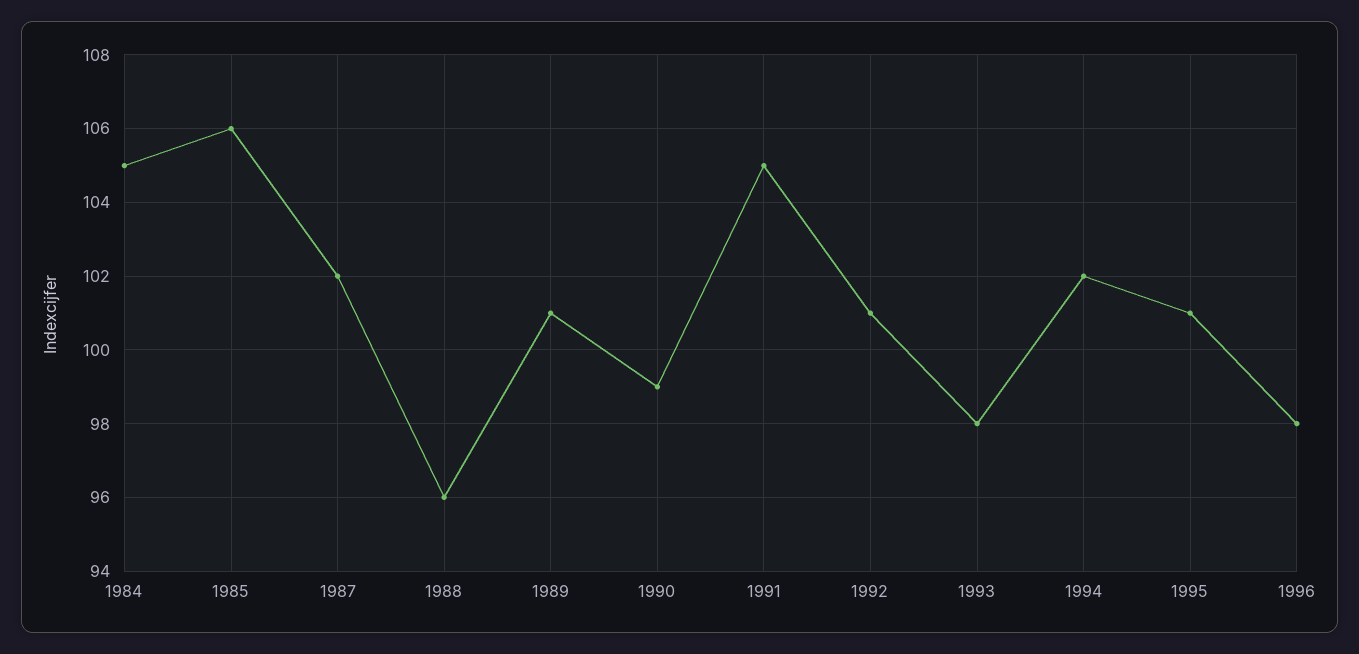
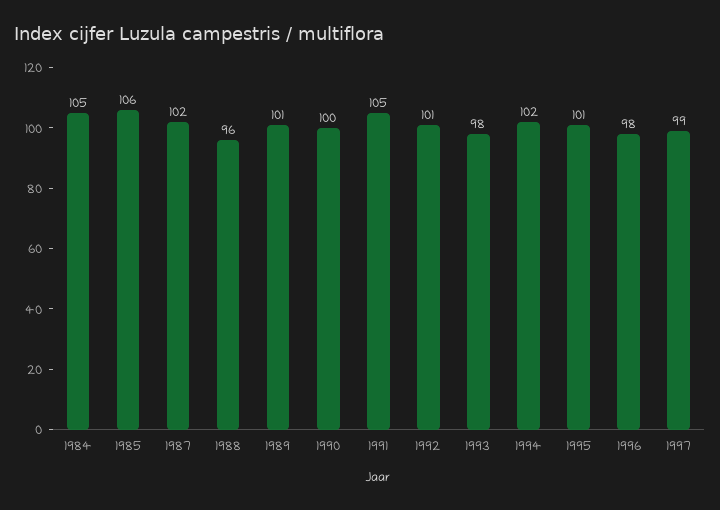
1990: 99 -> 100
1997: none -> 99

